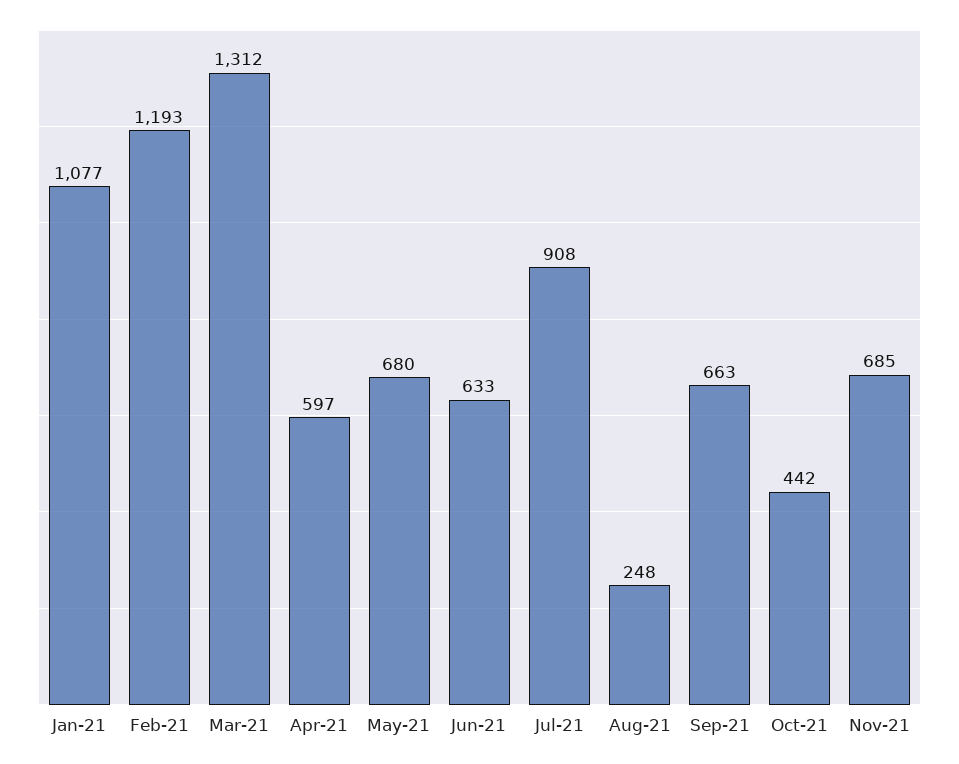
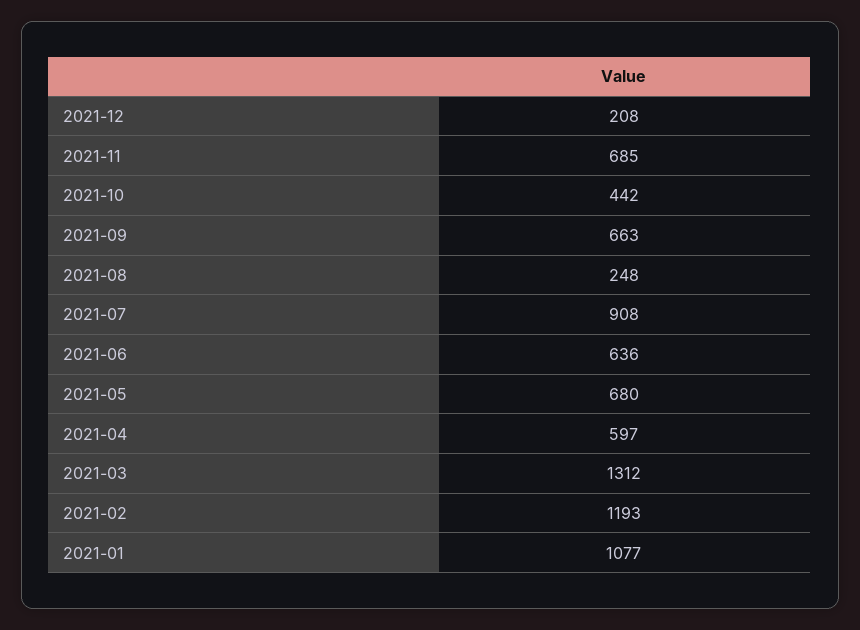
Jun-21: 633 -> 636
2021-12: none -> 208

